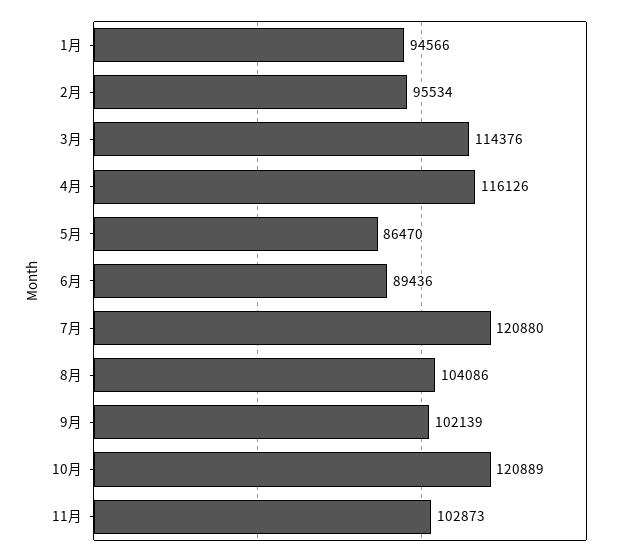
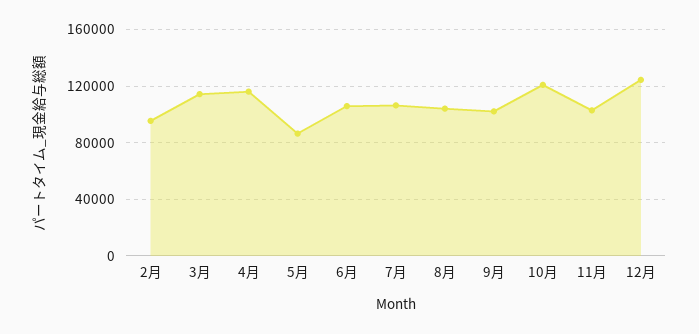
1月: 94566 -> none
6月: 89436 -> 105000
7月: 120880 -> 105000
12月: none -> 125000

